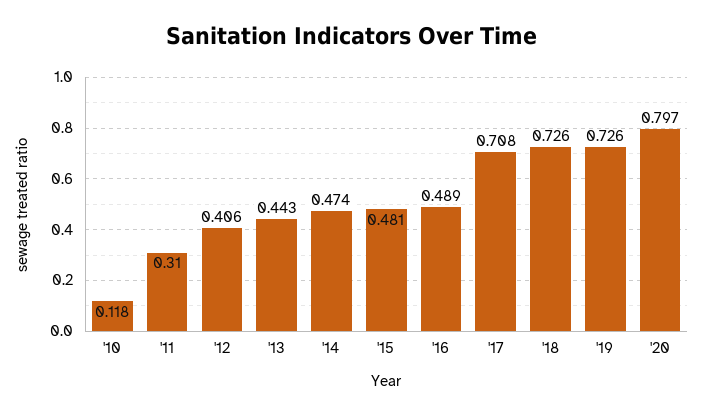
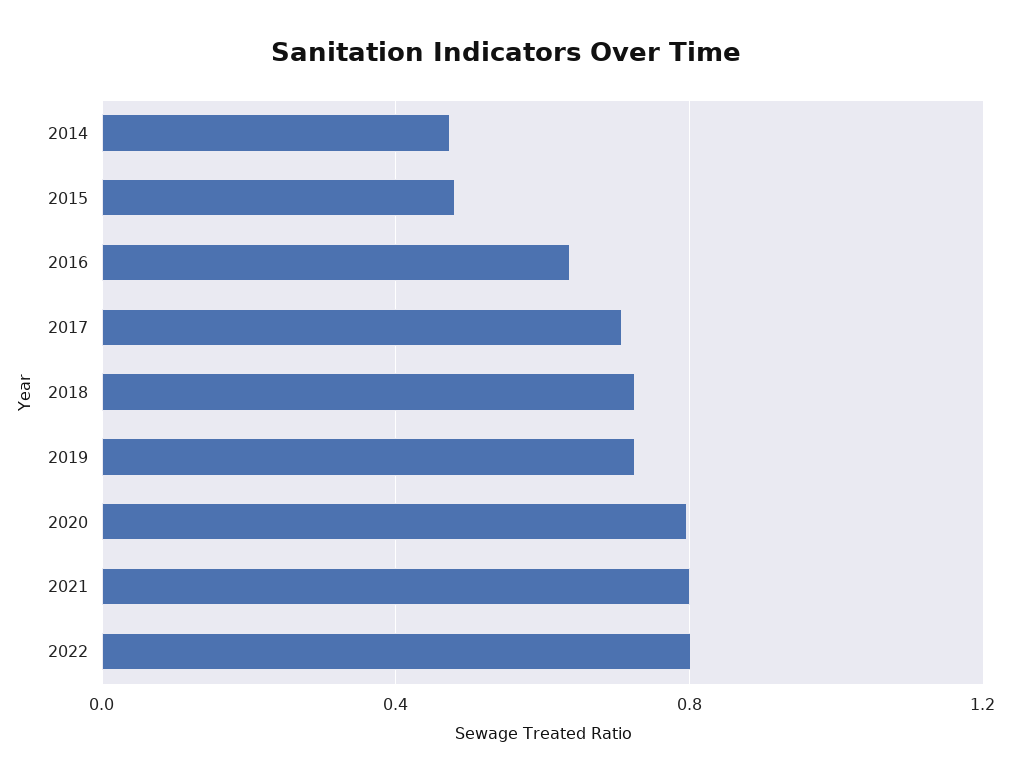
'10: 0.118 -> none
'11: 0.31 -> none
'12: 0.406 -> none
'13: 0.443 -> none
'16: 0.489 -> 0.65
2021: none -> 0.8
2022: none -> 0.8

